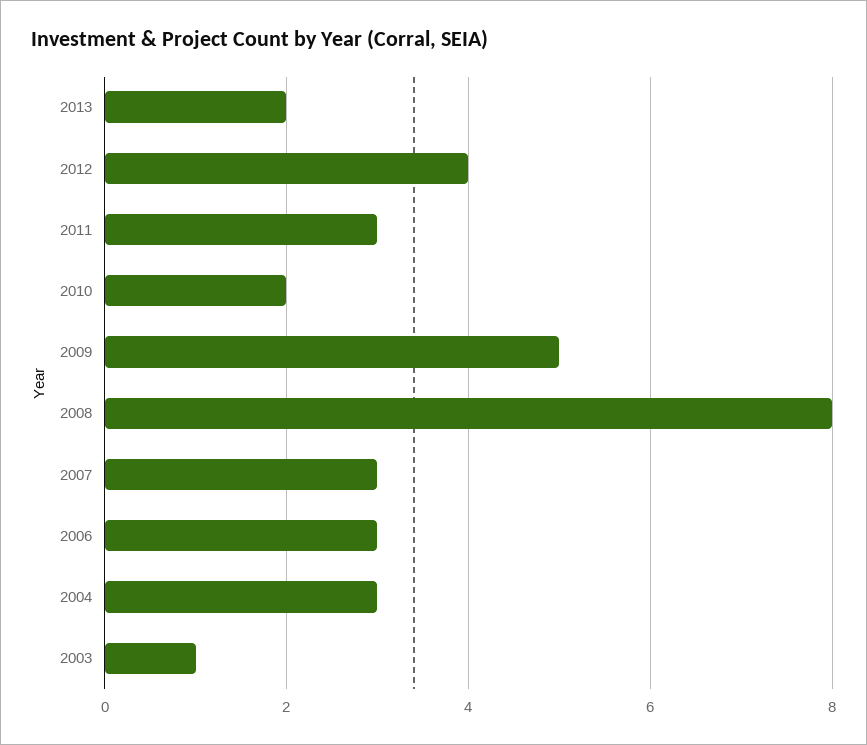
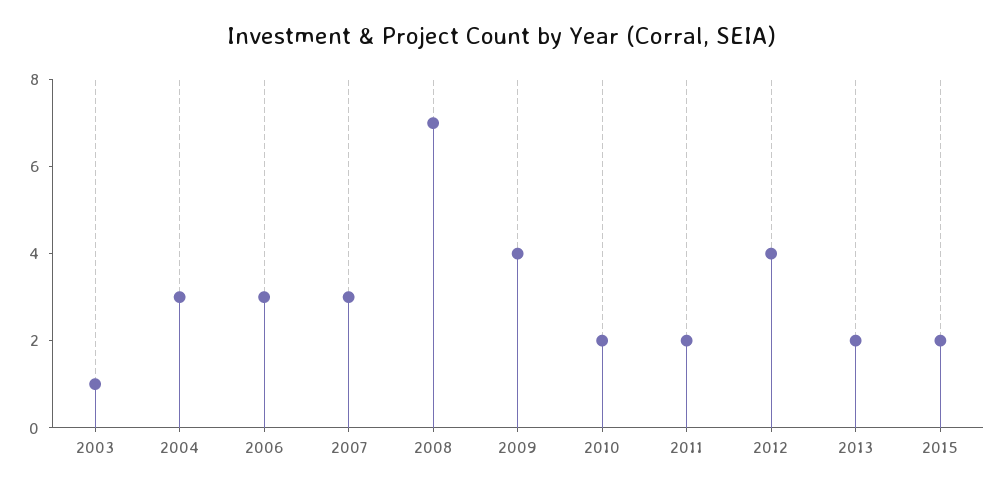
2011: 3 -> 2
2009: 5 -> 4
2008: 8 -> 7
2015: none -> 2

